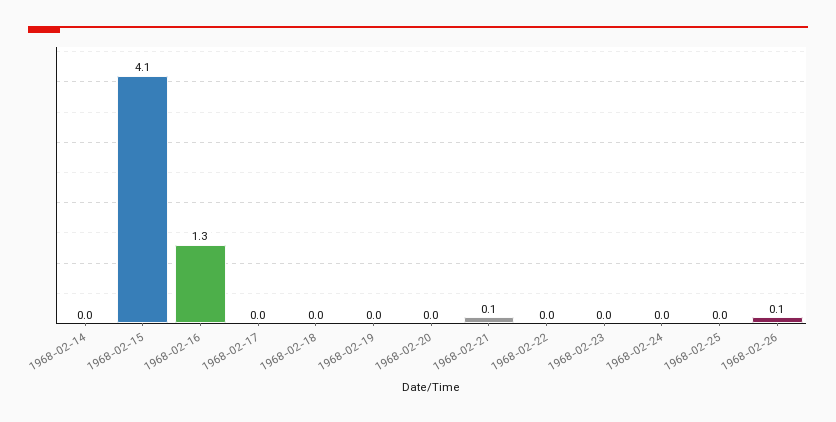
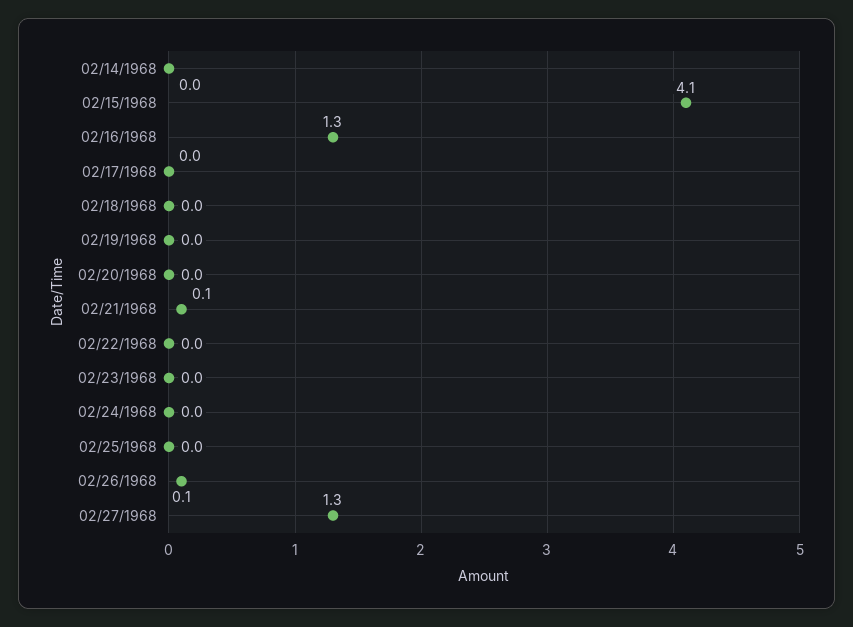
02/27/1968: none -> 1.3

